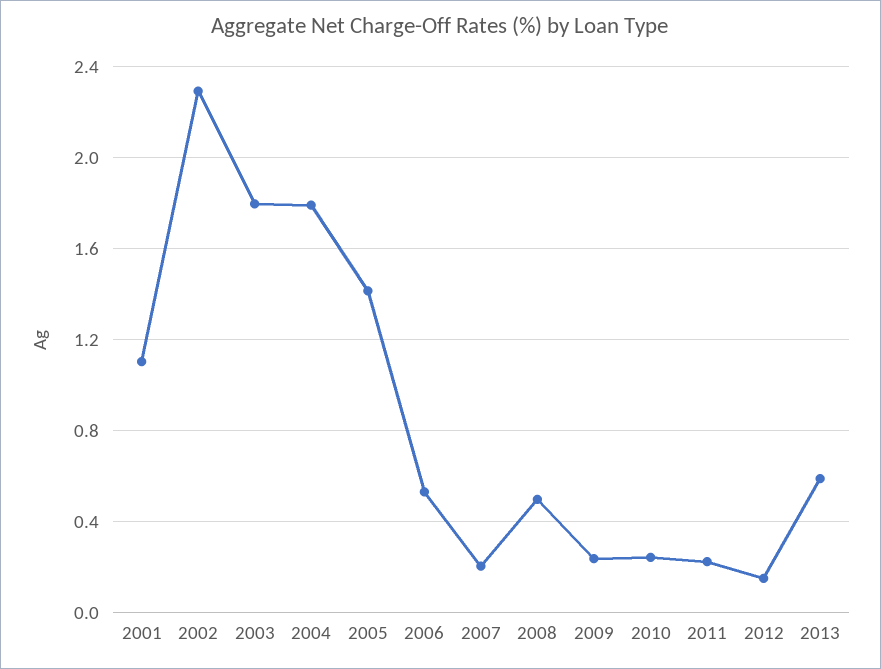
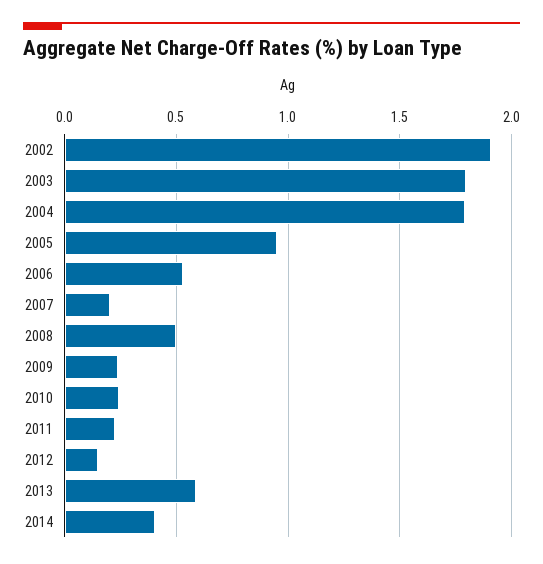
2001: 1.1 -> none
2002: 2.3 -> 1.9
2005: 1.4 -> 0.95
2014: none -> 0.4

